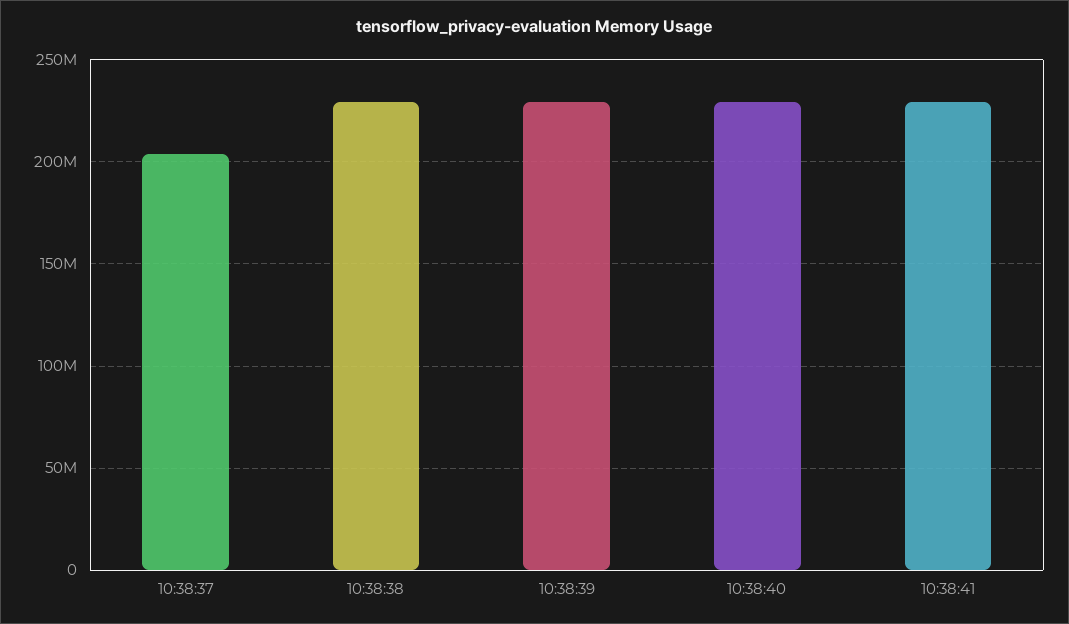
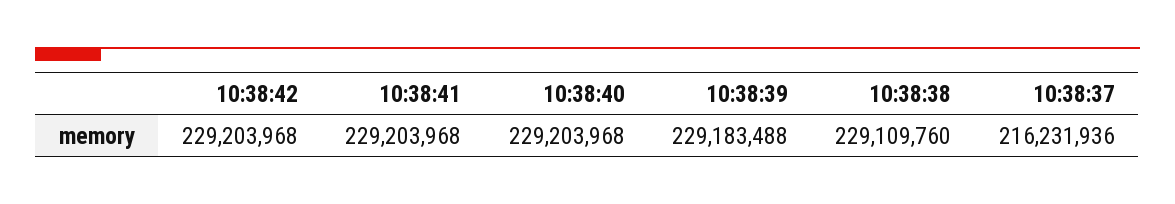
10:38:37: 205000000 -> 216231936
10:38:42: none -> 229203968

